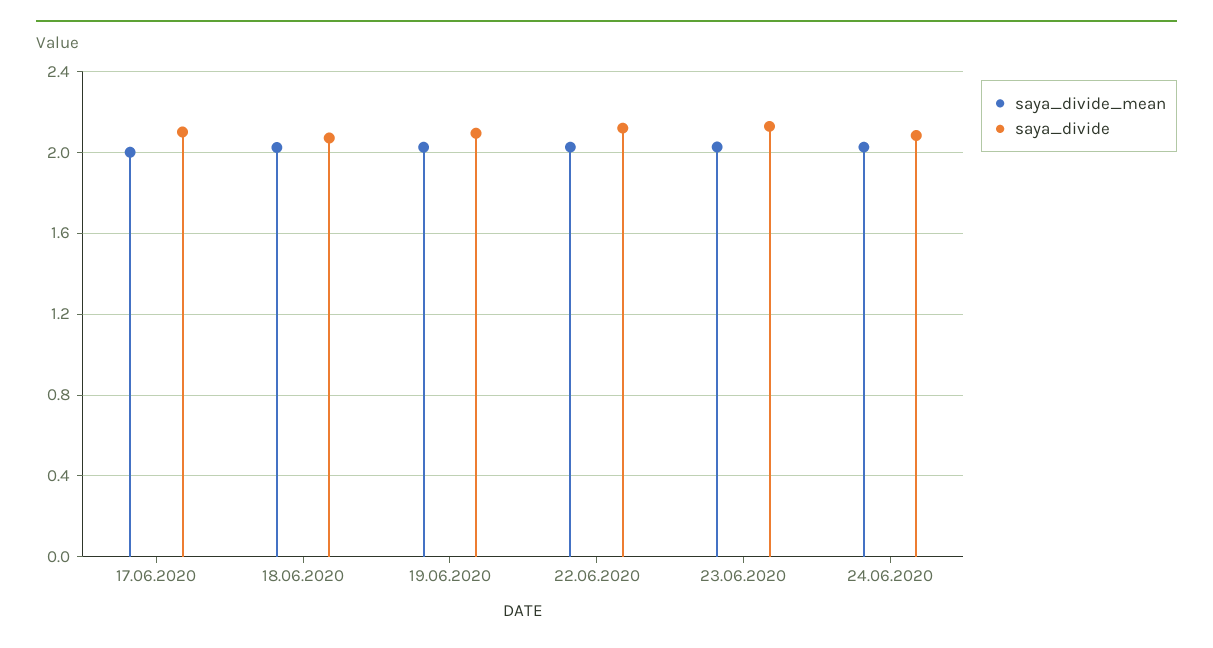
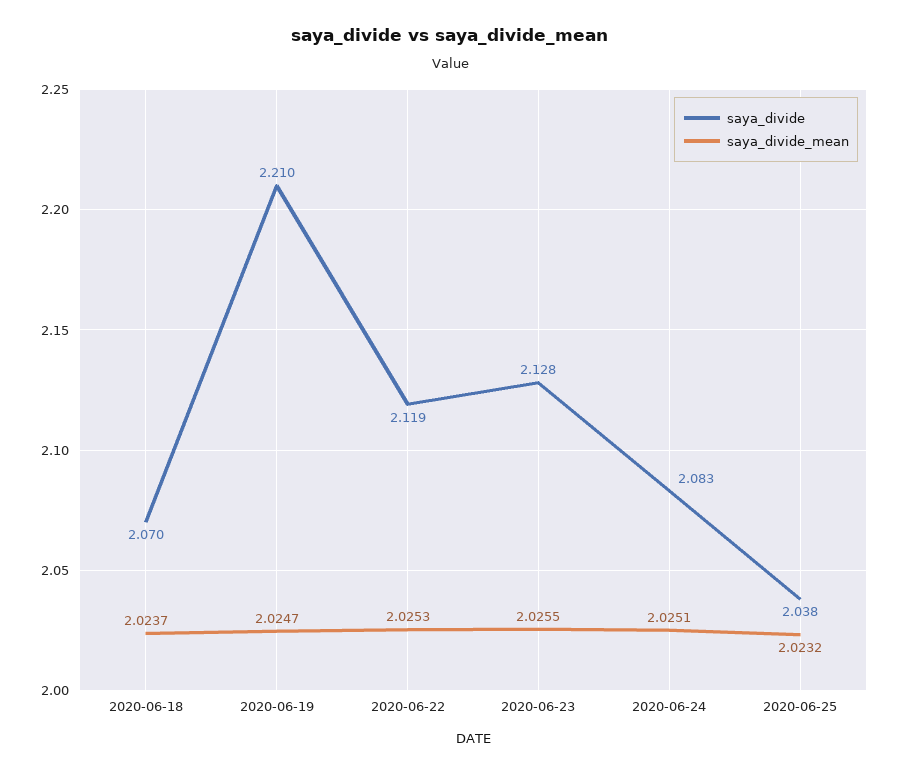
saya_divide_mean, 17.06.2020: 2 -> none
saya_divide, 17.06.2020: 2.1 -> none
saya_divide, 19.06.2020: 2.1 -> 2.21
saya_divide, 2020-06-25: none -> 2.038
saya_divide_mean, 2020-06-25: none -> 2.0232

